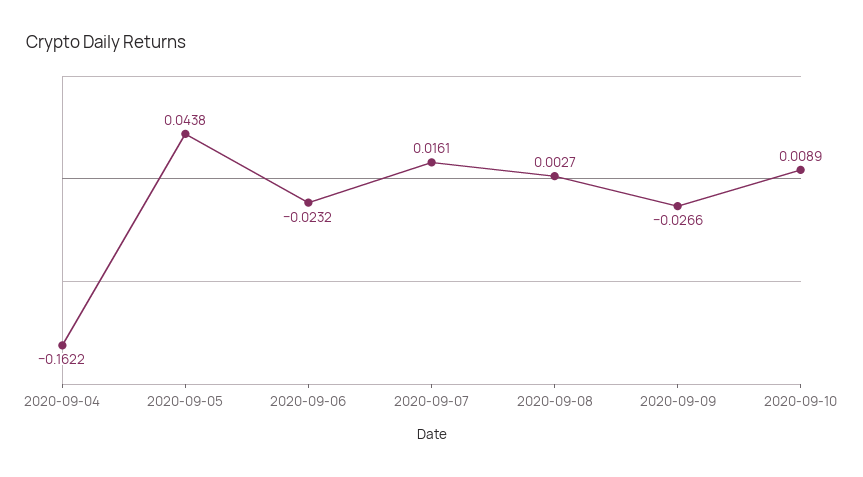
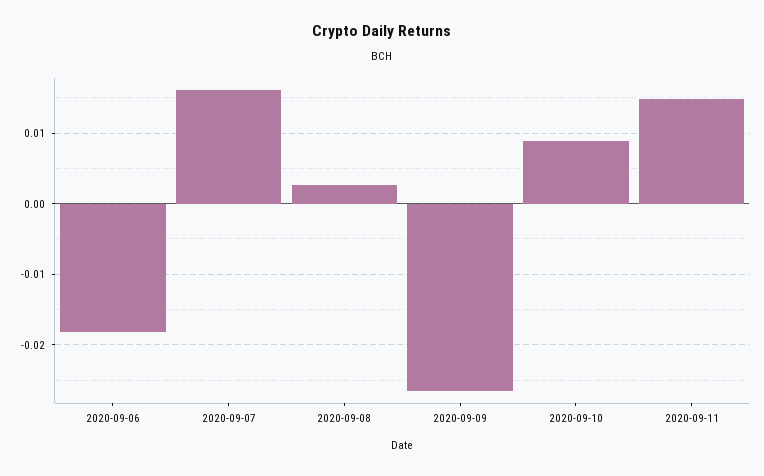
2020-09-04: -0.1622 -> none
2020-09-05: 0.0438 -> none
2020-09-06: -0.0232 -> -0.018
2020-09-11: none -> 0.015

